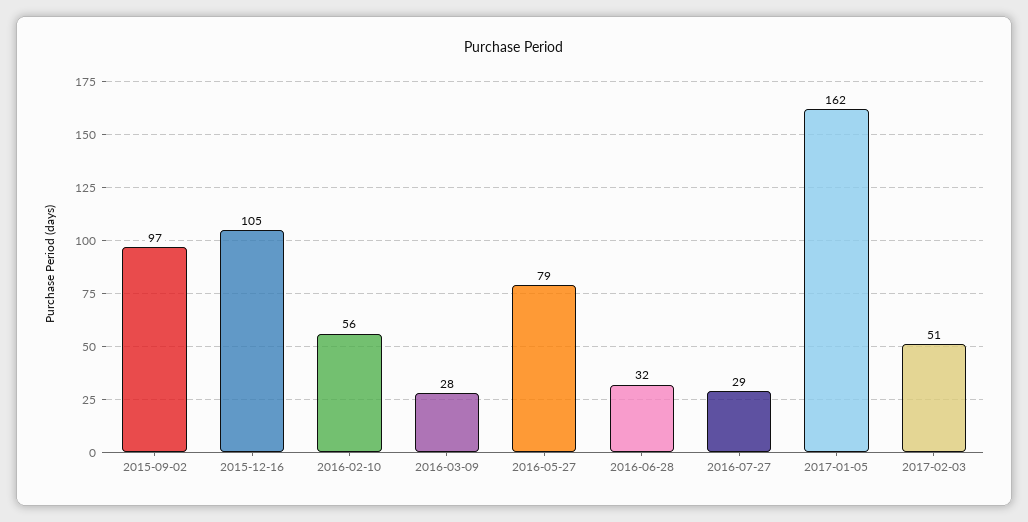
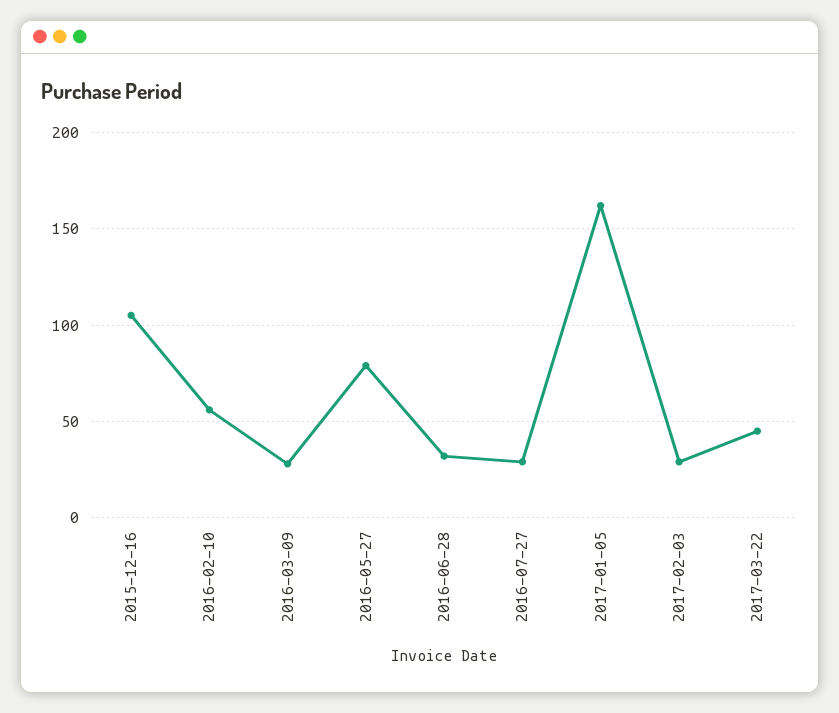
2015-09-02: 97 -> none
2017-02-03: 51 -> 30
2017-03-22: none -> 45

